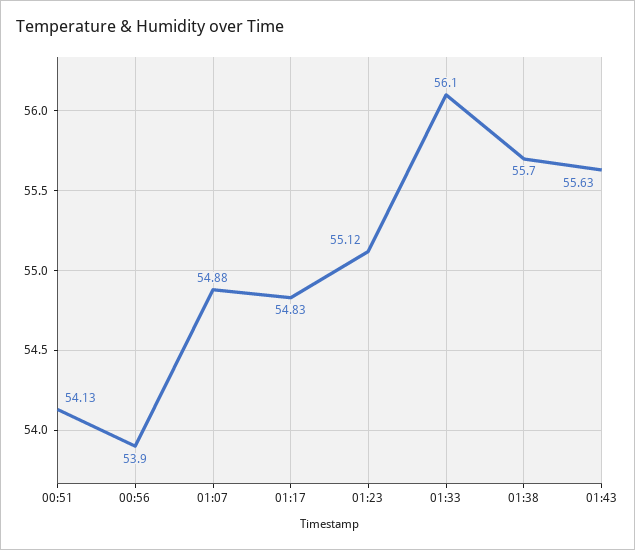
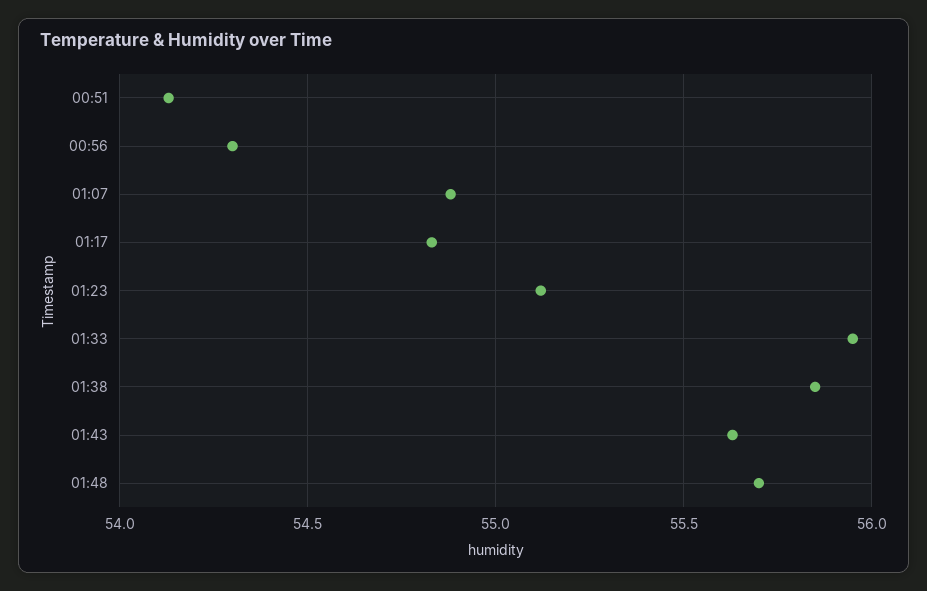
00:56: 53.9 -> 54.3
01:33: 56.1 -> 55.95
01:38: 55.7 -> 55.85
01:48: none -> 55.7

